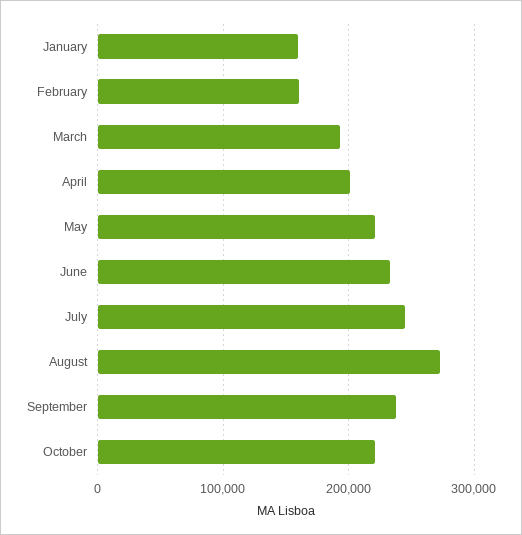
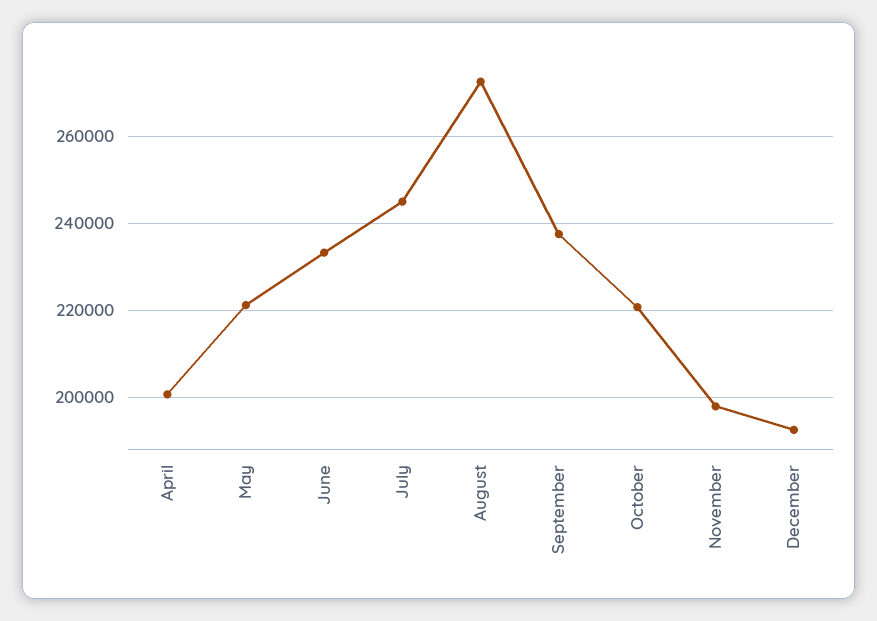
January: 160000 -> none
February: 160000 -> none
March: 190000 -> none
November: none -> 198000
December: none -> 192000

